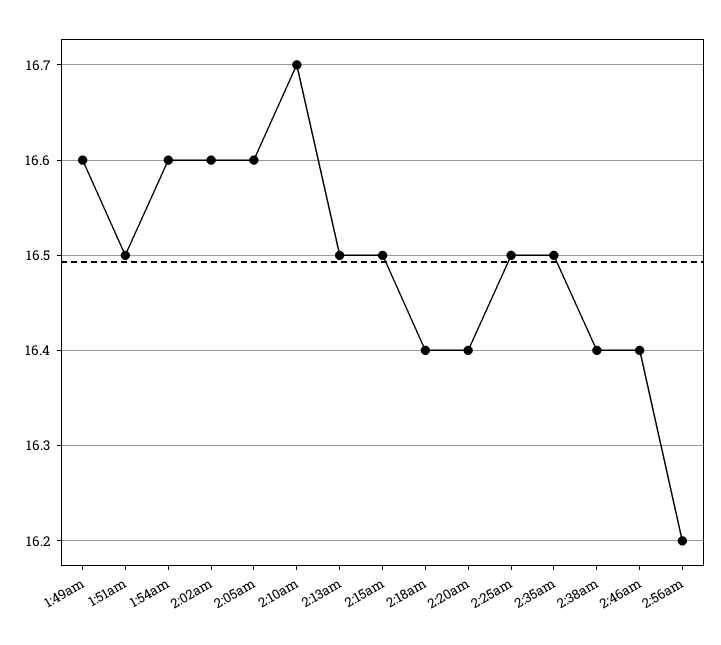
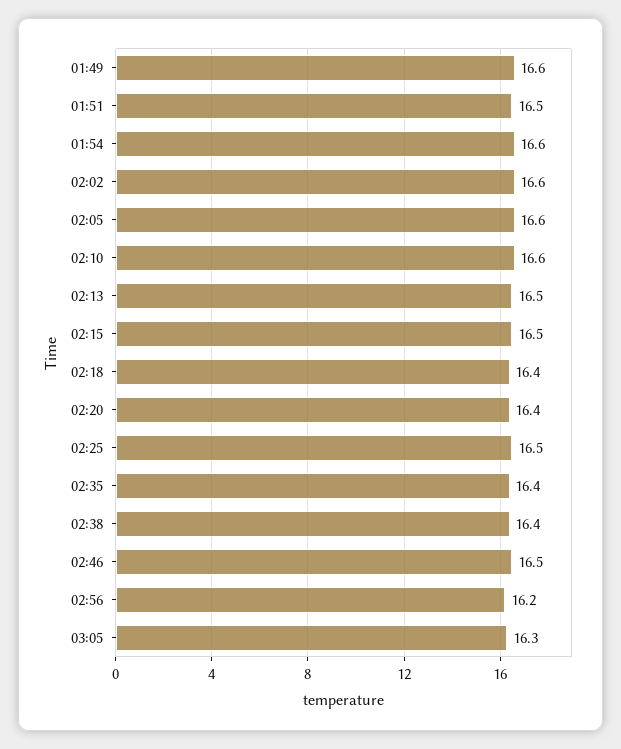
2:10am: 16.7 -> 16.6
2:35am: 16.5 -> 16.4
2:46am: 16.4 -> 16.5
03:05: none -> 16.3

